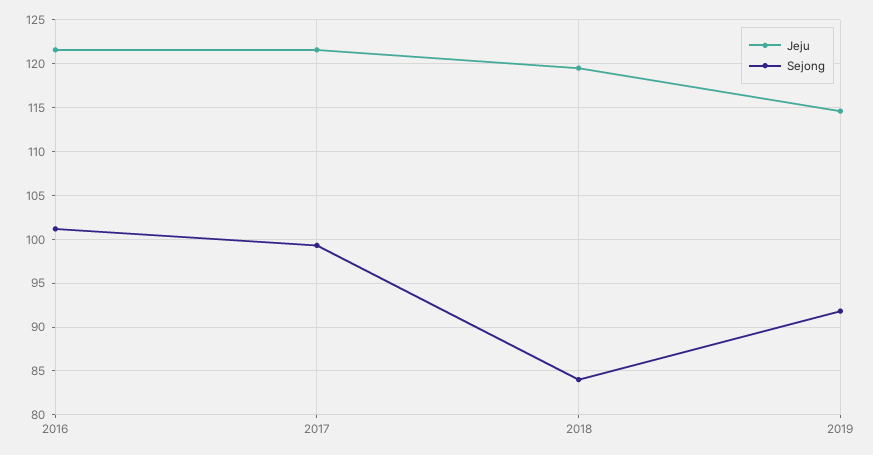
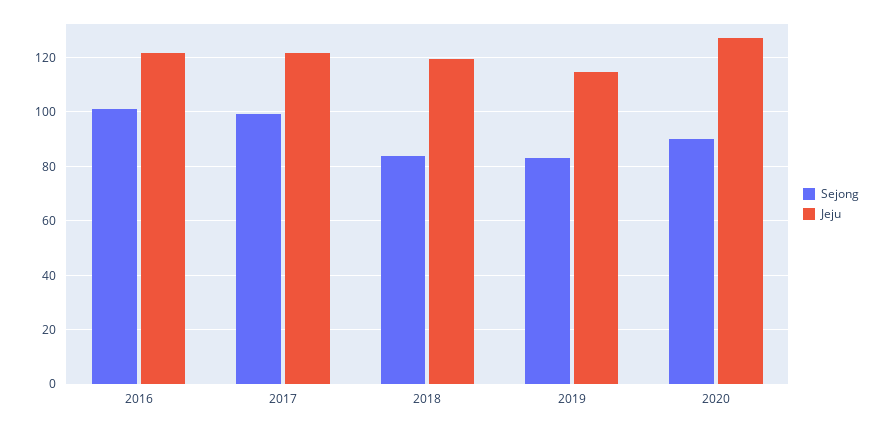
Sejong, 2019: 92 -> 82.5
Sejong, 2020: none -> 90
Jeju, 2020: none -> 127.5

